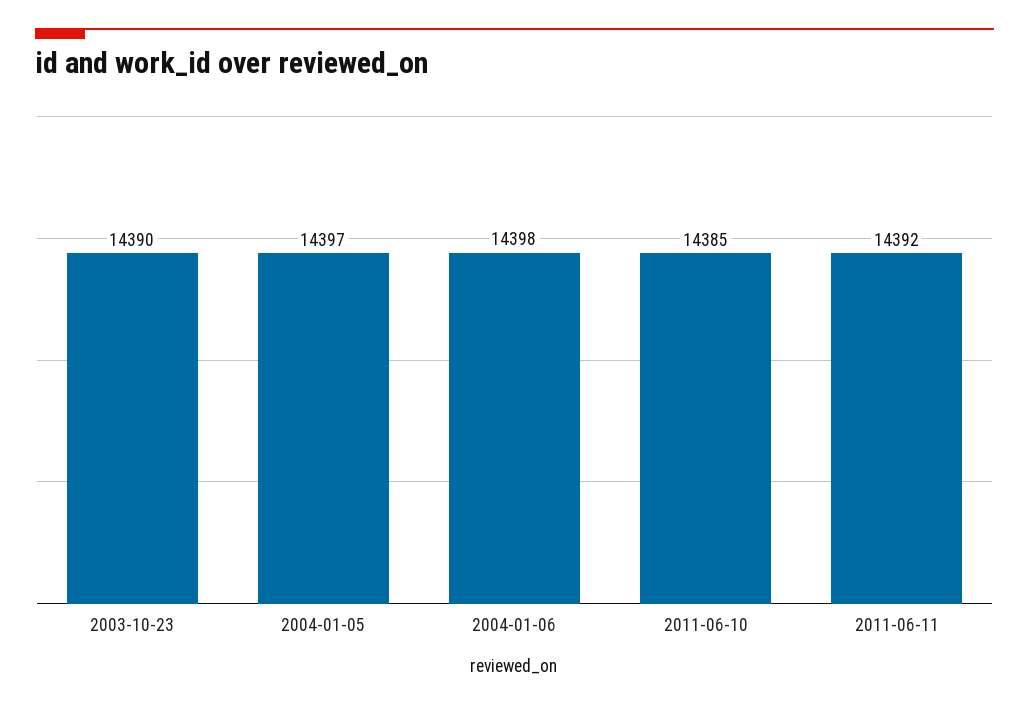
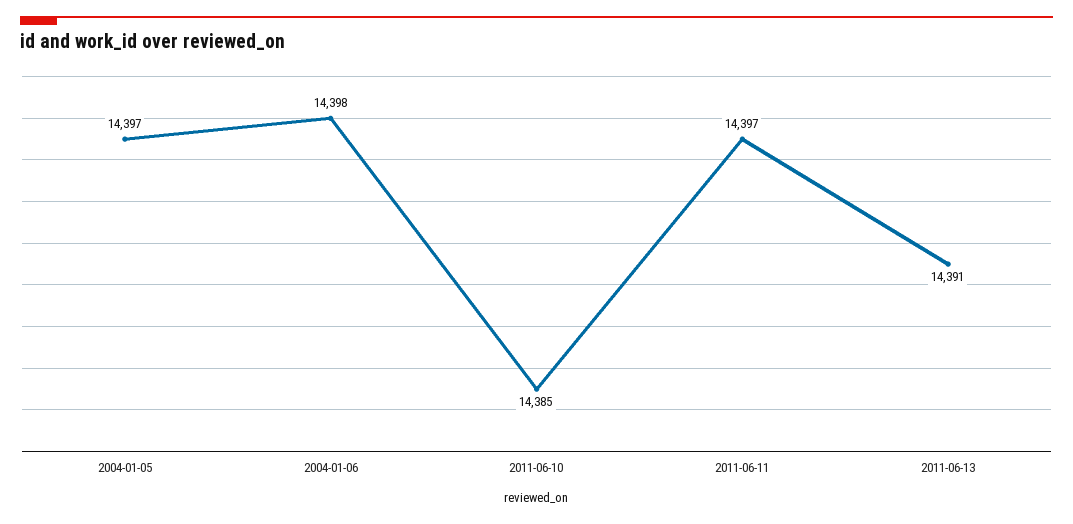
2003-10-23: 14390 -> none
2011-06-11: 14392 -> 14397
2011-06-13: none -> 14391

